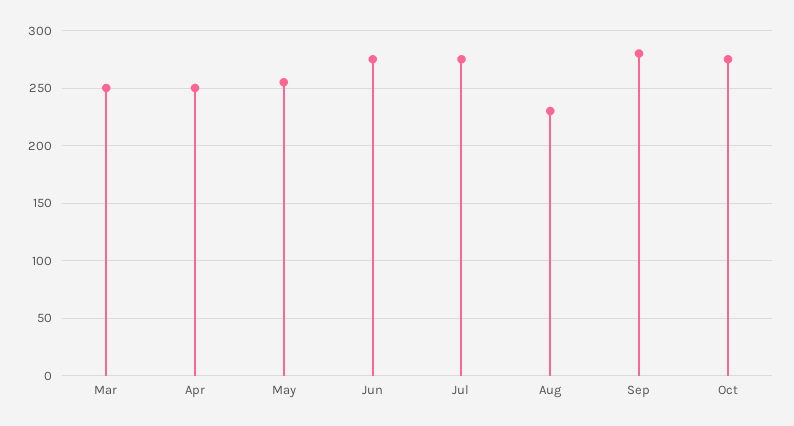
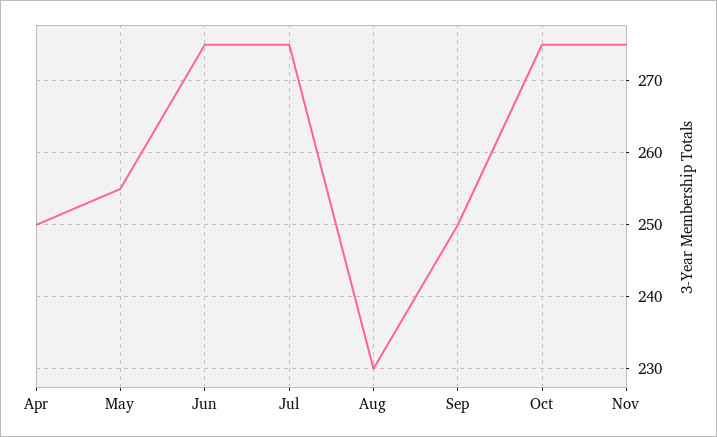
Mar: 250 -> none
Sep: 280 -> 250
Nov: none -> 275

